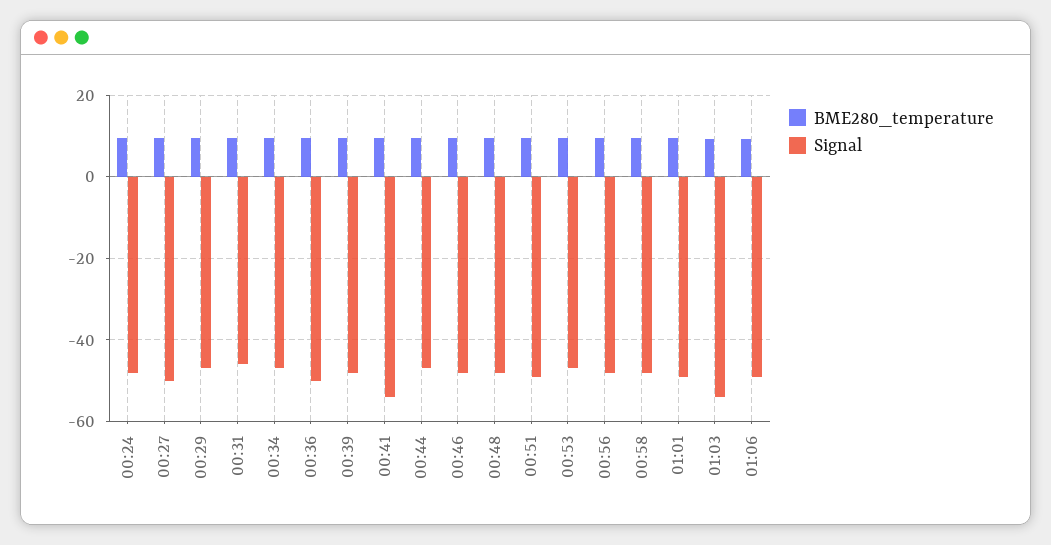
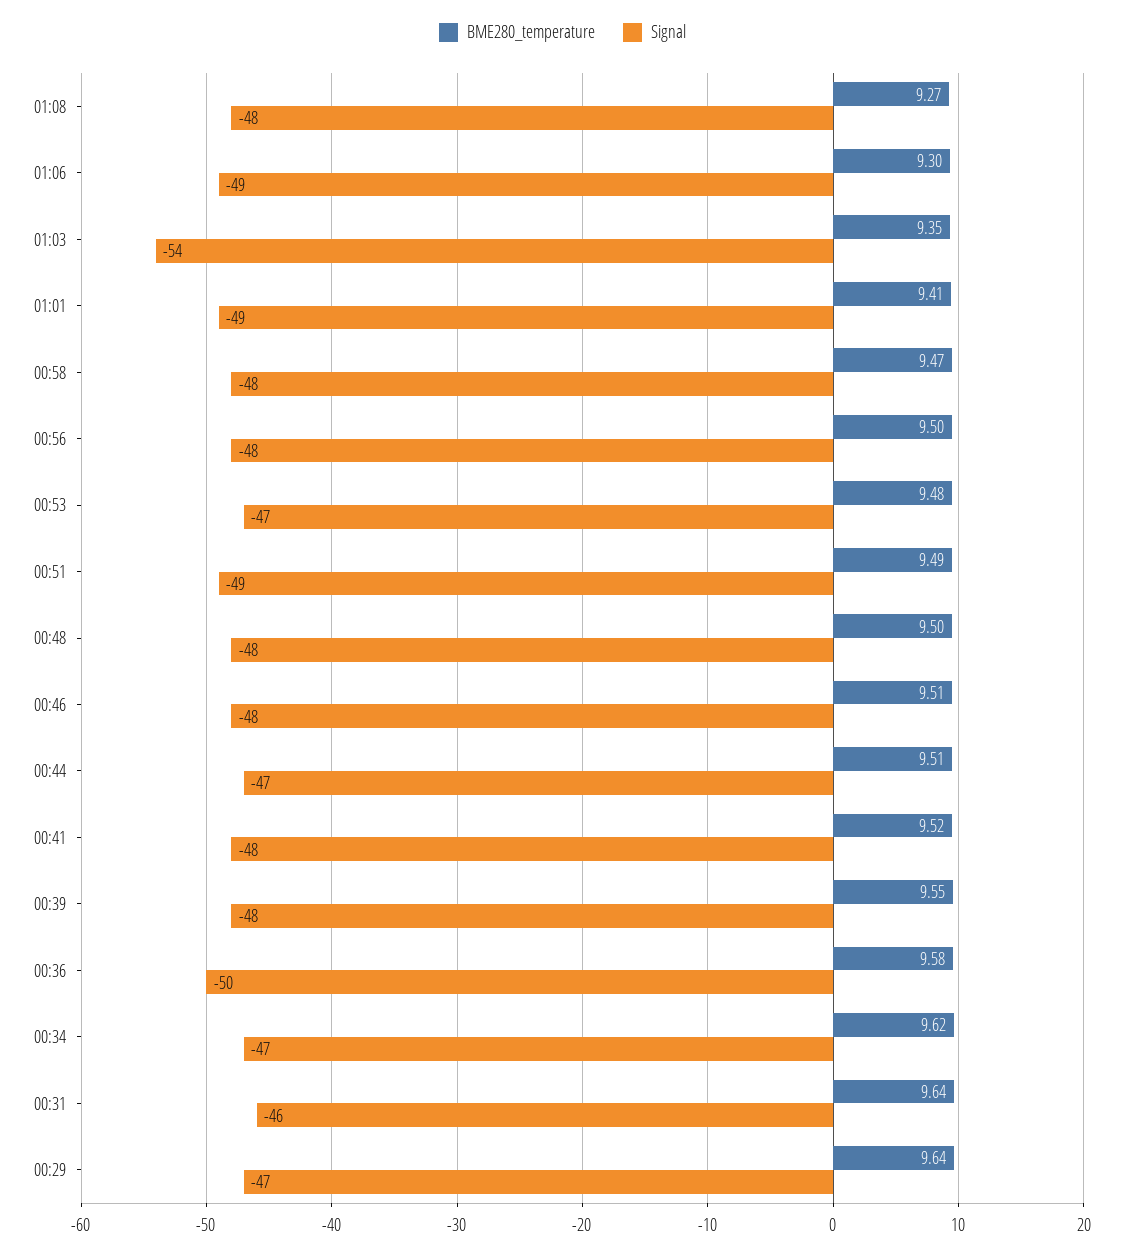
BME280_temperature, 00:24: 10 -> none
Signal, 00:24: -48 -> none
BME280_temperature, 00:27: 10 -> none
Signal, 00:27: -50 -> none
Signal, 00:41: -54 -> -48
BME280_temperature, 01:08: none -> 9.27
Signal, 01:08: none -> -48

